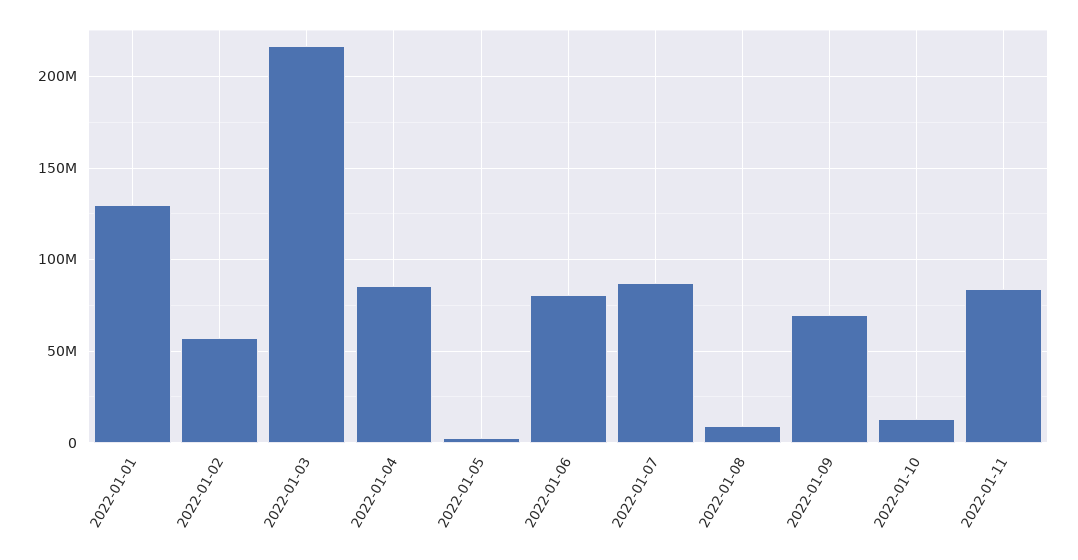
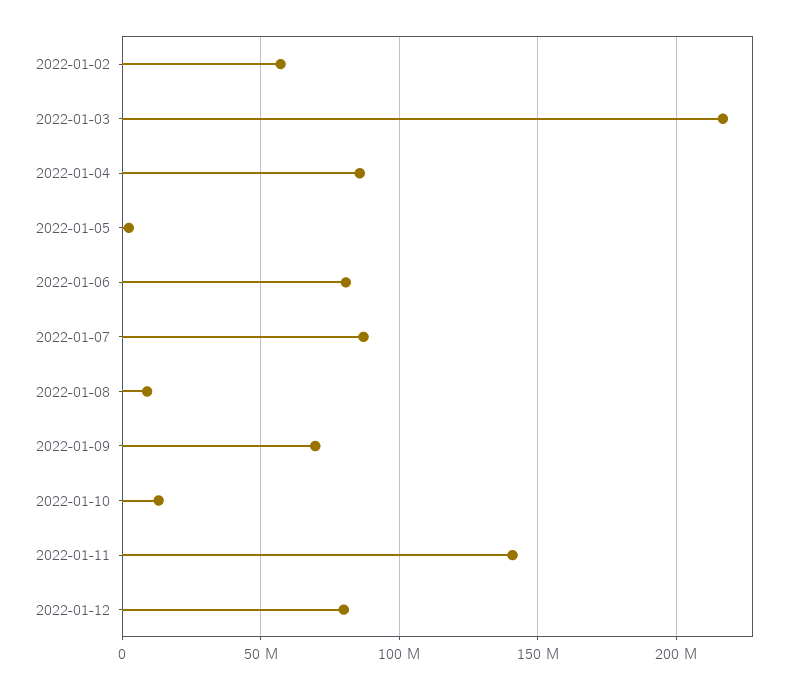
2022-01-01: 130000000 -> none
2022-01-11: 85000000 -> 140000000
2022-01-12: none -> 80000000

